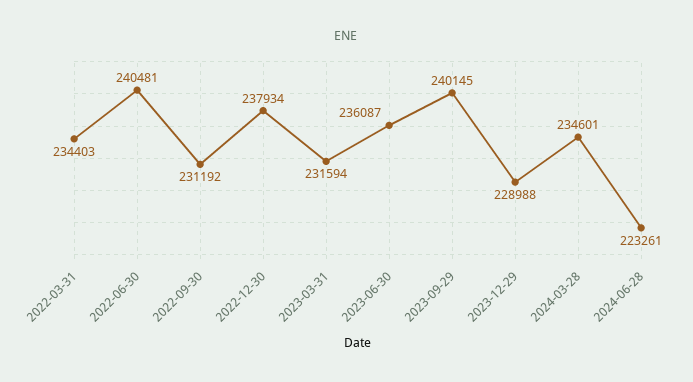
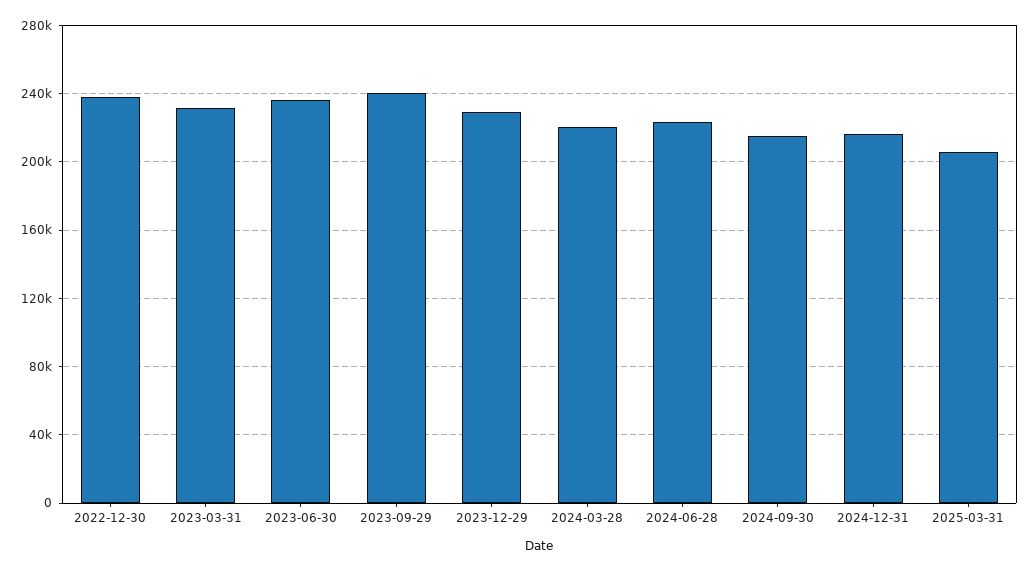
2022-03-31: 234403 -> none
2022-06-30: 240481 -> none
2022-09-30: 231192 -> none
2024-03-28: 234601 -> 220000
2024-09-30: none -> 215000
2024-12-31: none -> 215000
2025-03-31: none -> 205000

